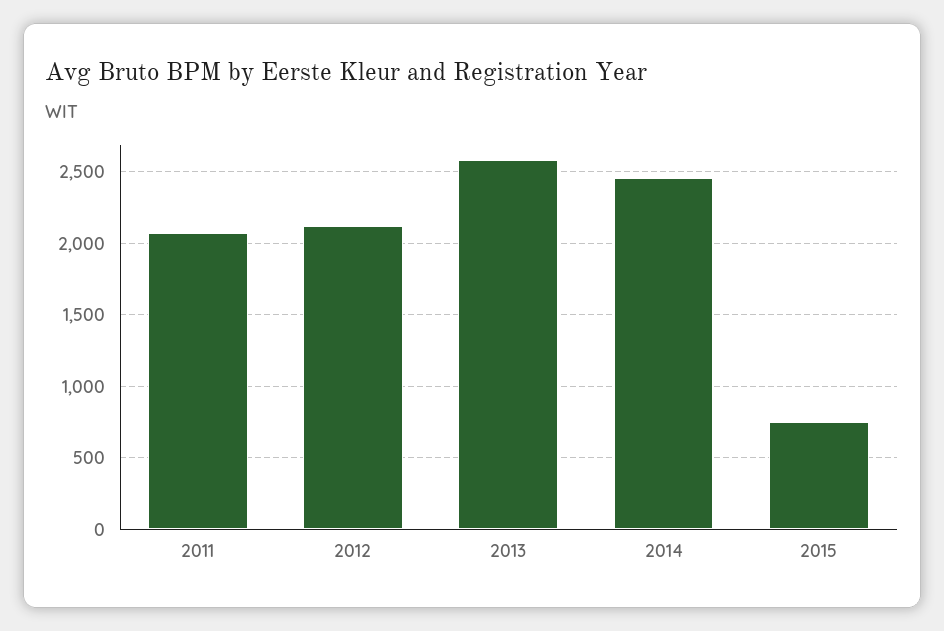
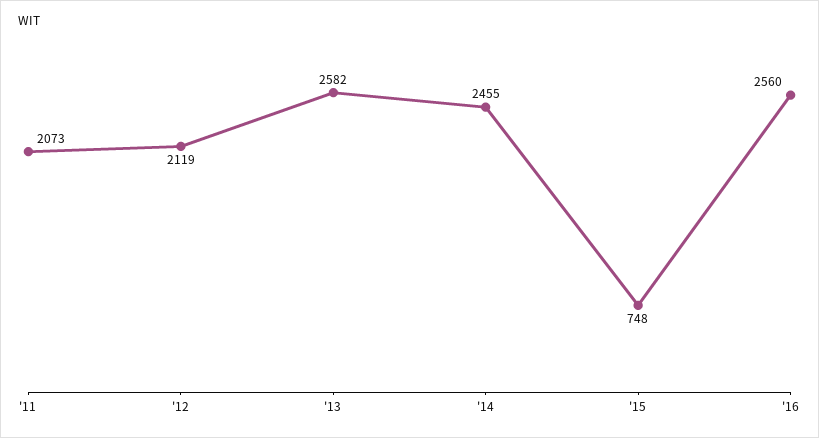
'16: none -> 2560

